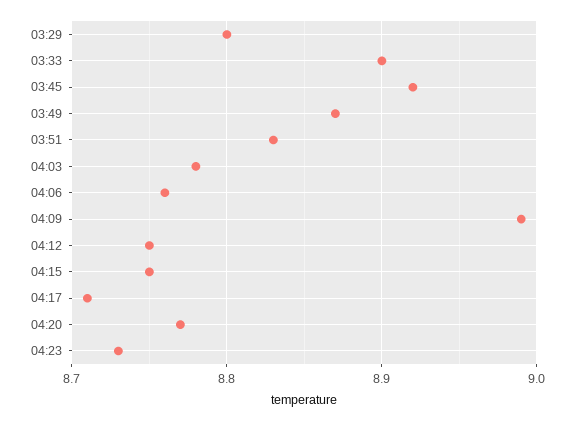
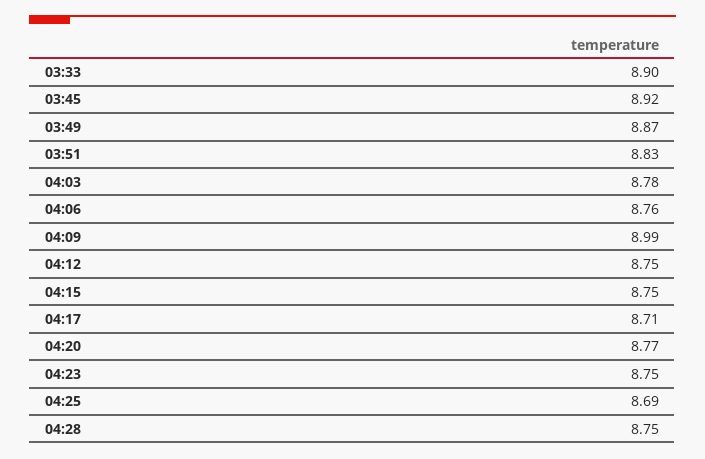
03:29: 8.8 -> none
04:23: 8.73 -> 8.75
04:25: none -> 8.69
04:28: none -> 8.75

